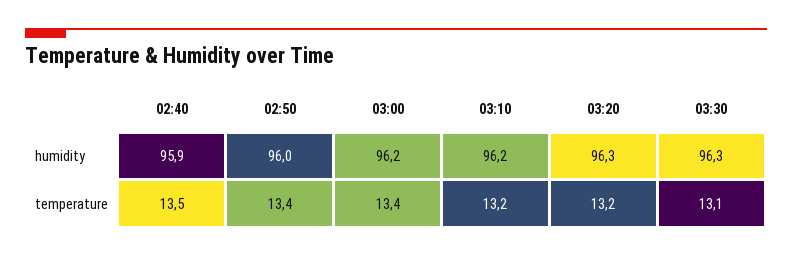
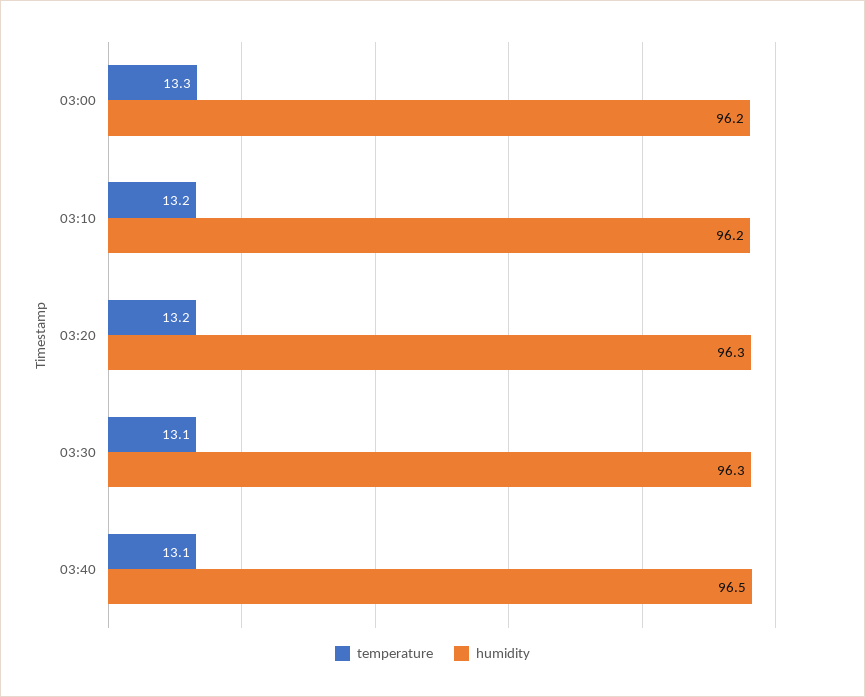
humidity, 02:40: 95.9 -> none
humidity, 02:50: 96 -> none
temperature, 02:40: 13.5 -> none
temperature, 02:50: 13.4 -> none
temperature, 03:00: 13.4 -> 13.3
temperature, 03:40: none -> 13.1
humidity, 03:40: none -> 96.5

